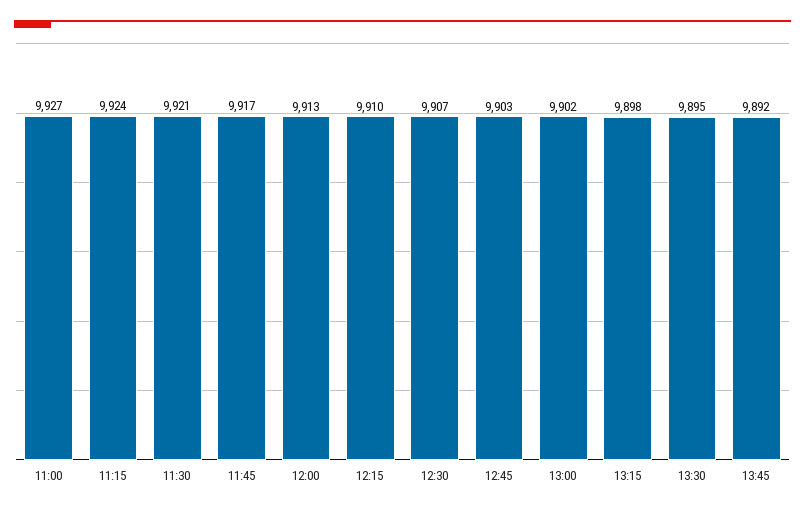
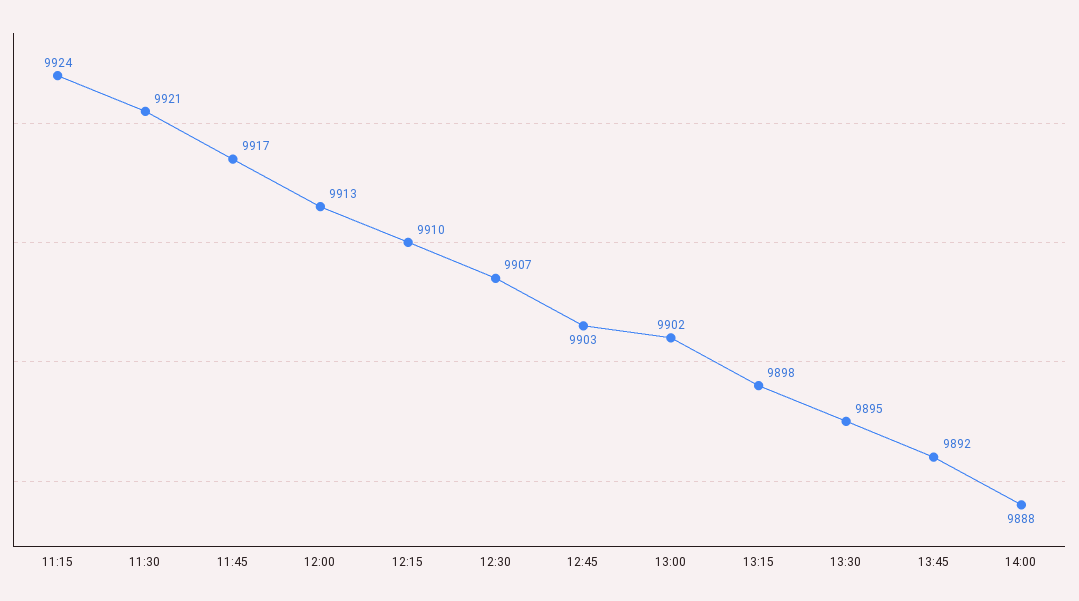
11:00: 9927 -> none
14:00: none -> 9888

